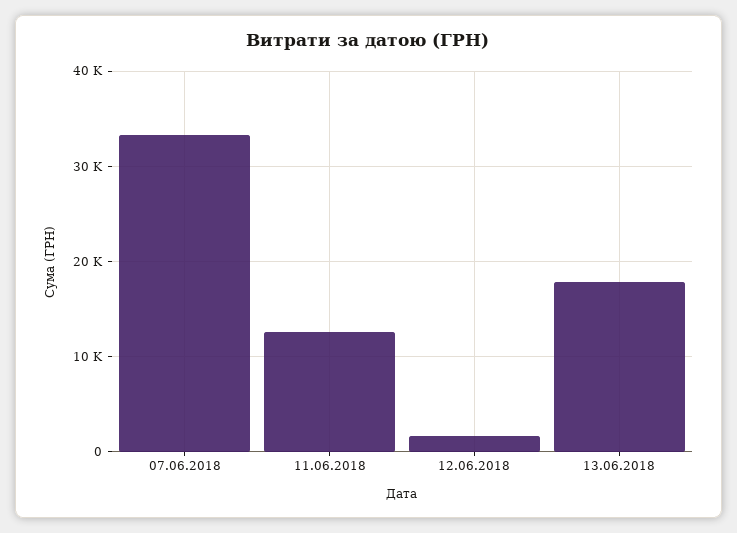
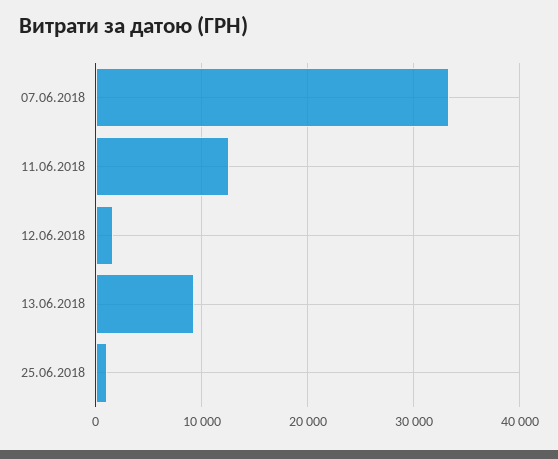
13.06.2018: 18000 -> 9000
25.06.2018: none -> 1000

